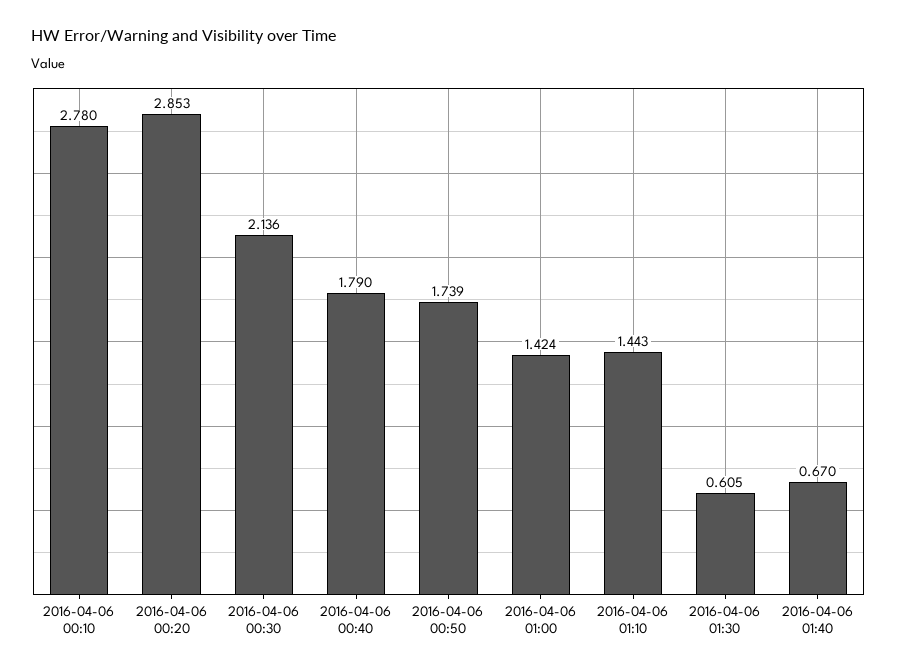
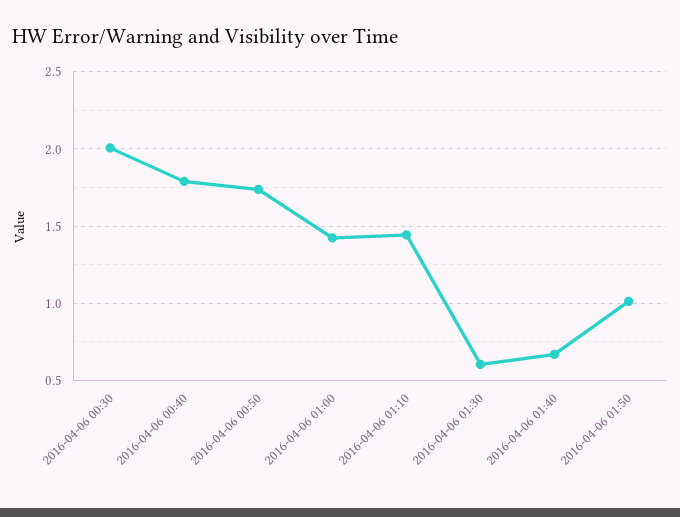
2016-04-06 00:10: 2.78 -> none
2016-04-06 00:20: 2.853 -> none
2016-04-06 00:30: 2.136 -> 2
2016-04-06 01:50: none -> 1

